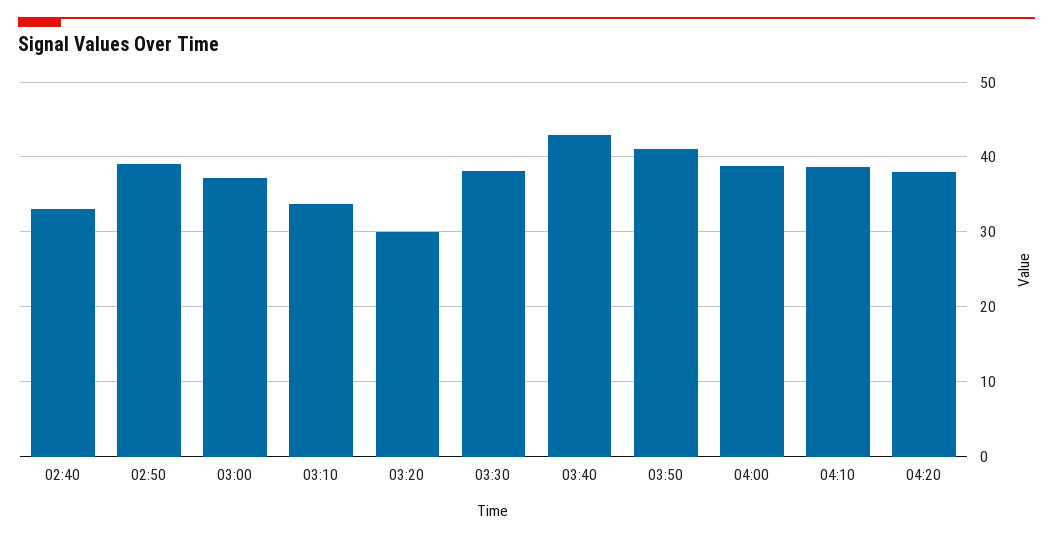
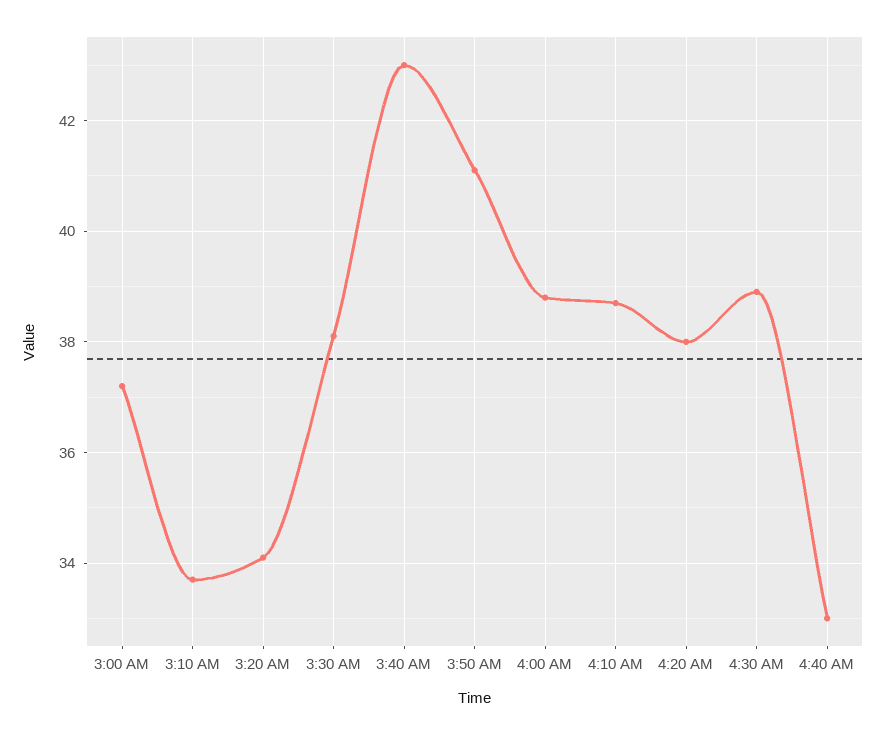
02:40: 33 -> none
02:50: 39 -> none
03:20: 30 -> 34
4:30 AM: none -> 39
4:40 AM: none -> 33

